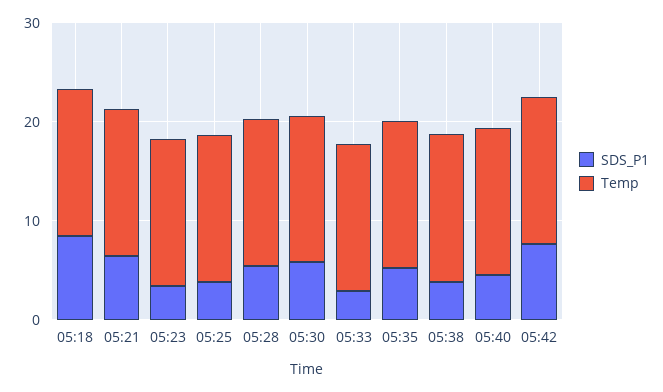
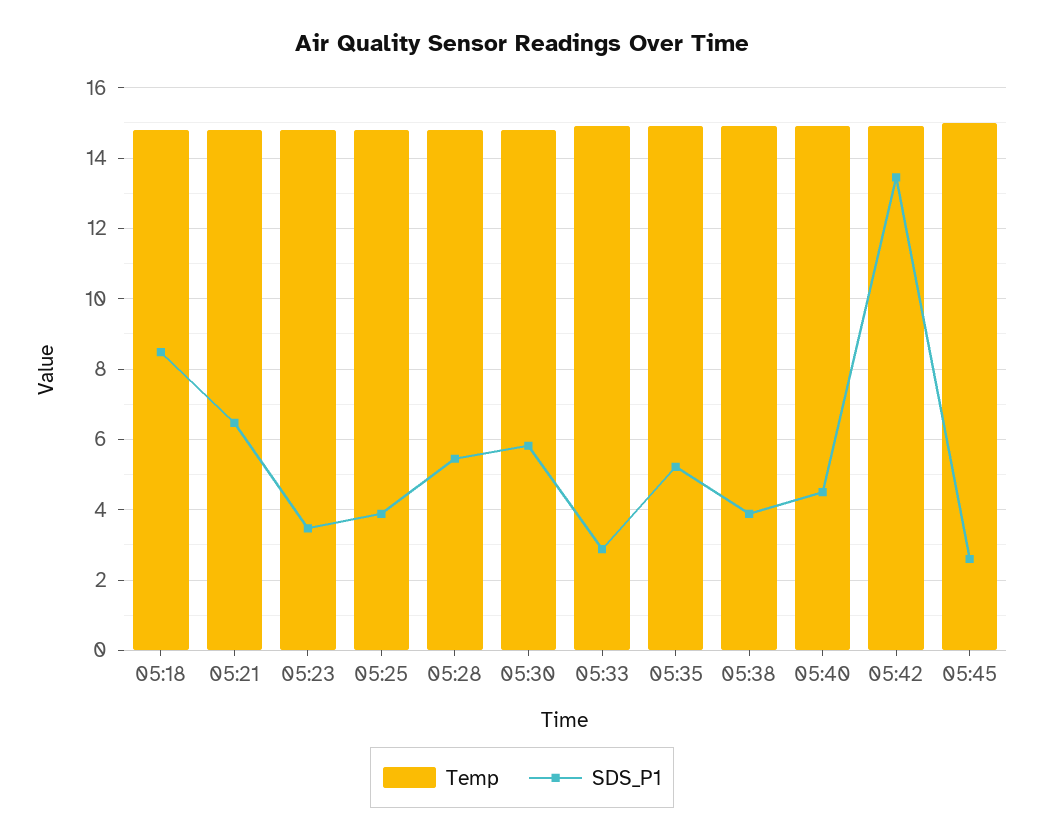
SDS_P1, 05:42: 8 -> 13.4
Temp, 05:45: none -> 15
SDS_P1, 05:45: none -> 2.6

